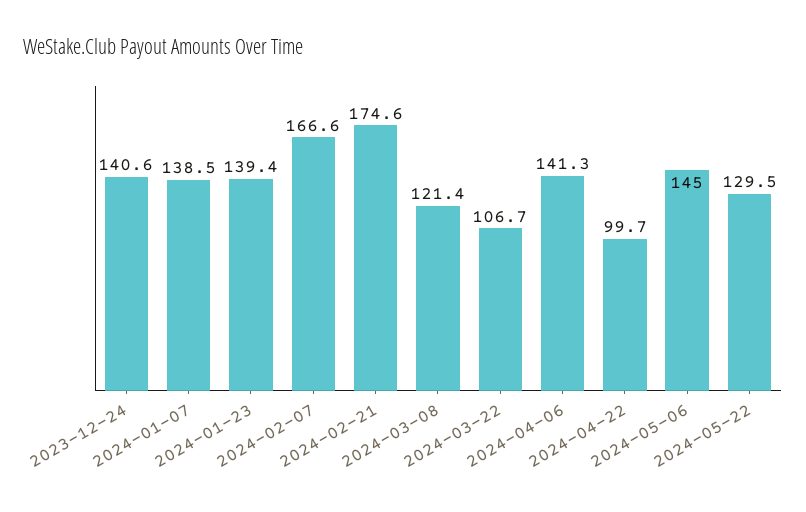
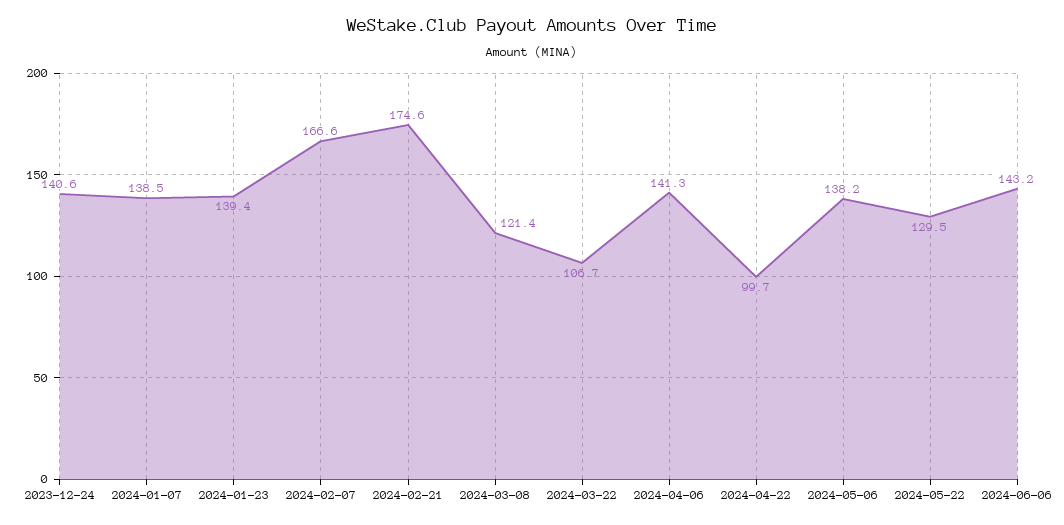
2024-05-06: 145 -> 138.2
2024-06-06: none -> 143.2

